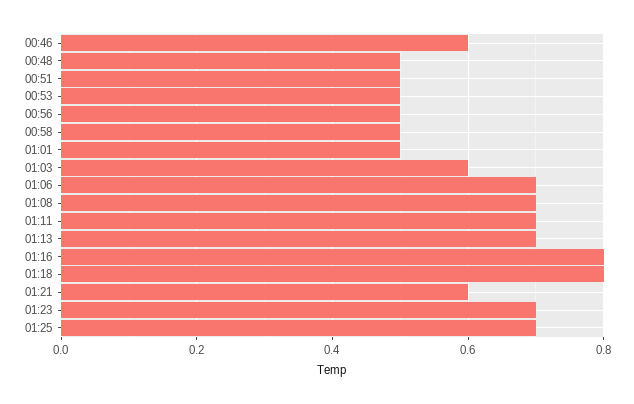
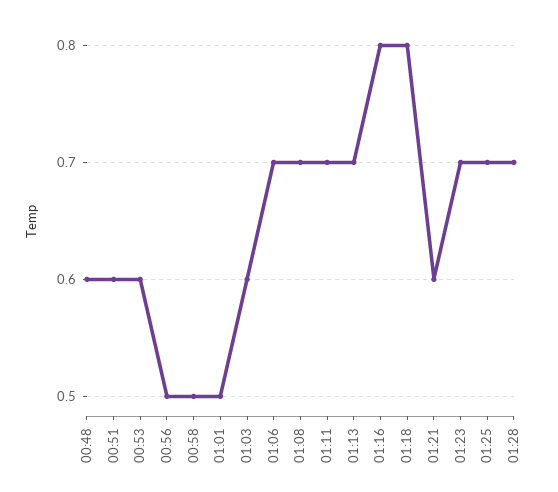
00:46: 0.6 -> none
00:48: 0.5 -> 0.6
00:51: 0.5 -> 0.6
00:53: 0.5 -> 0.6
01:28: none -> 0.7

